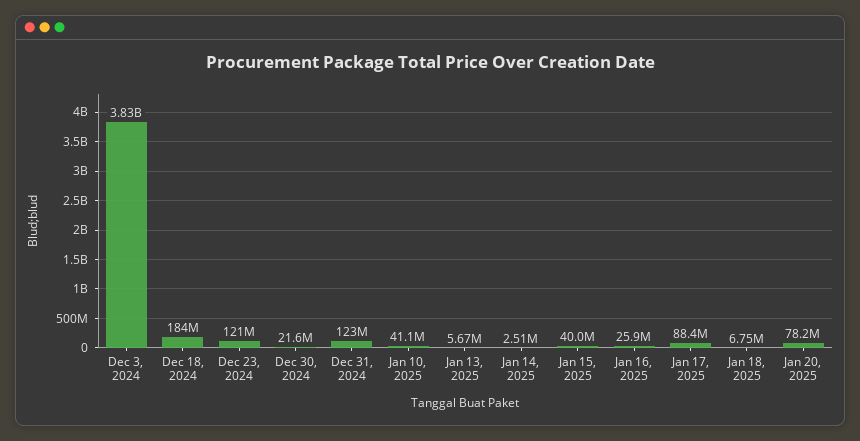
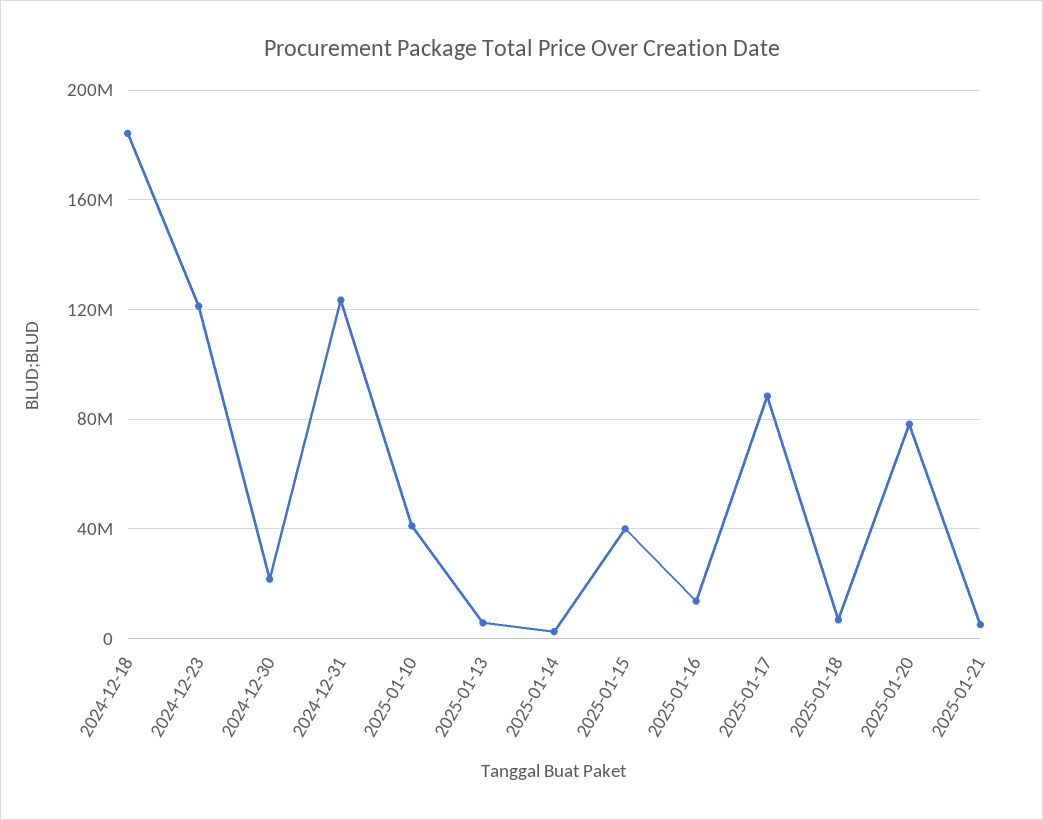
Dec 3, 2024: 3830000000 -> none
Jan 16, 2025: 25900000 -> 15000000
2025-01-21: none -> 5000000

